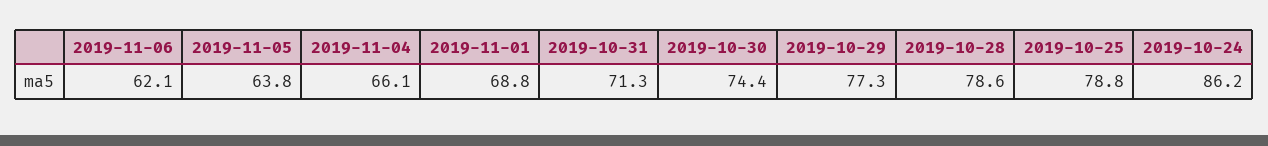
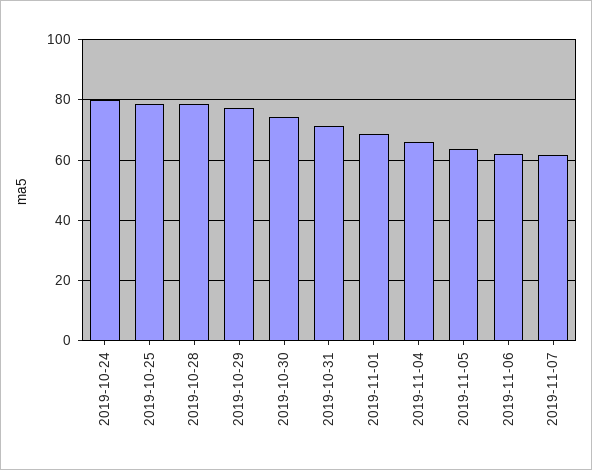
2019-10-24: 86.2 -> 80
2019-11-07: none -> 62

